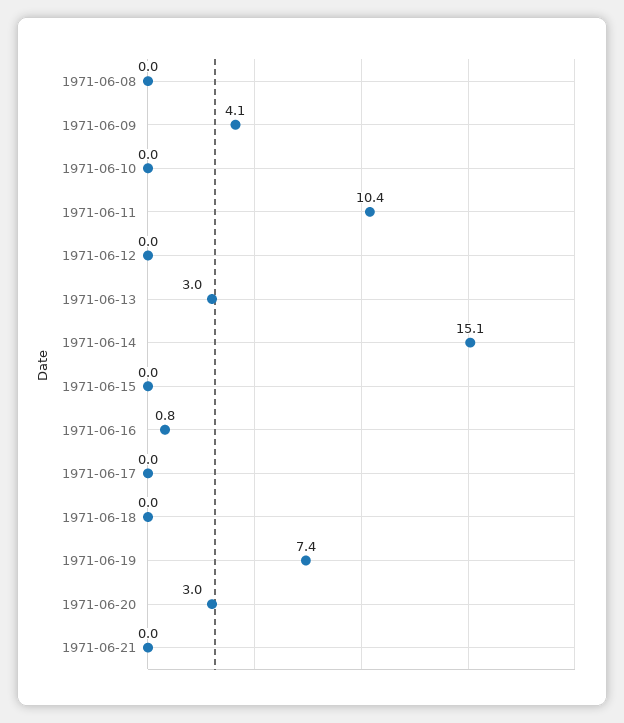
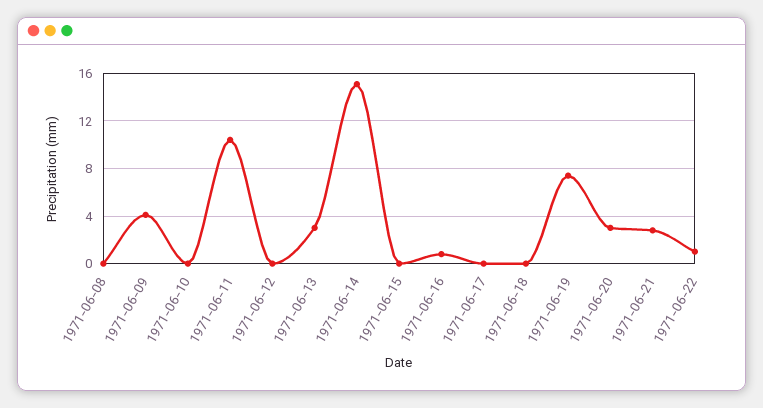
1971-06-21: 0 -> 3
1971-06-22: none -> 1

